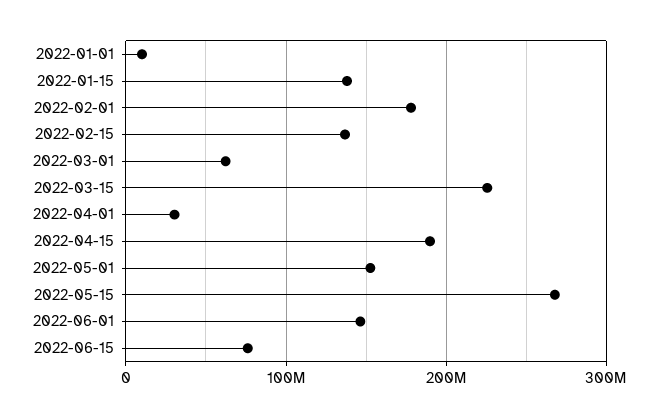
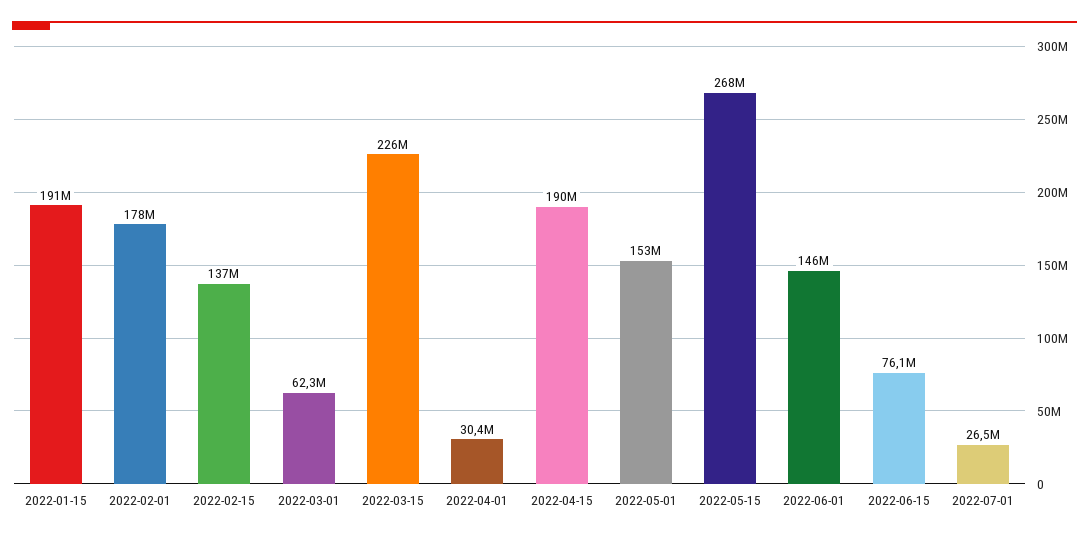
2022-01-01: 10000000 -> none
2022-01-15: 140000000 -> 191000000
2022-07-01: none -> 26500000

